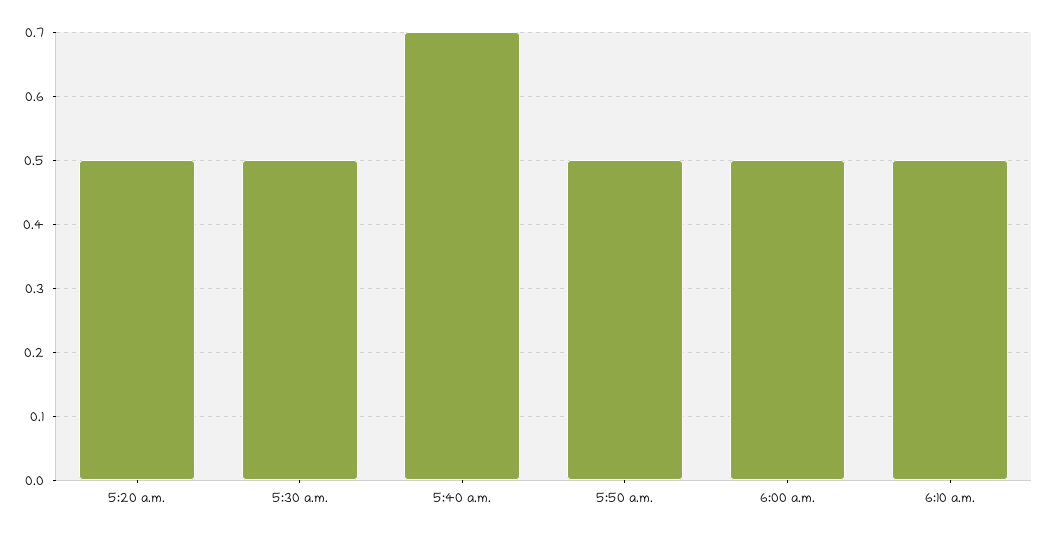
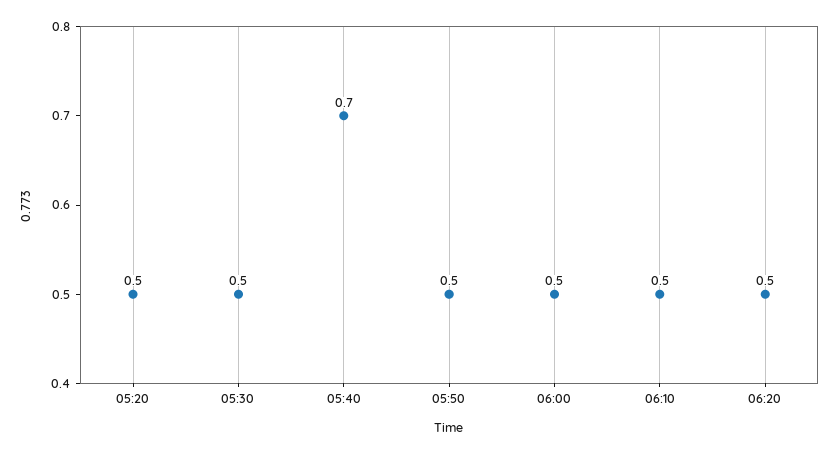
06:20: none -> 0.5

